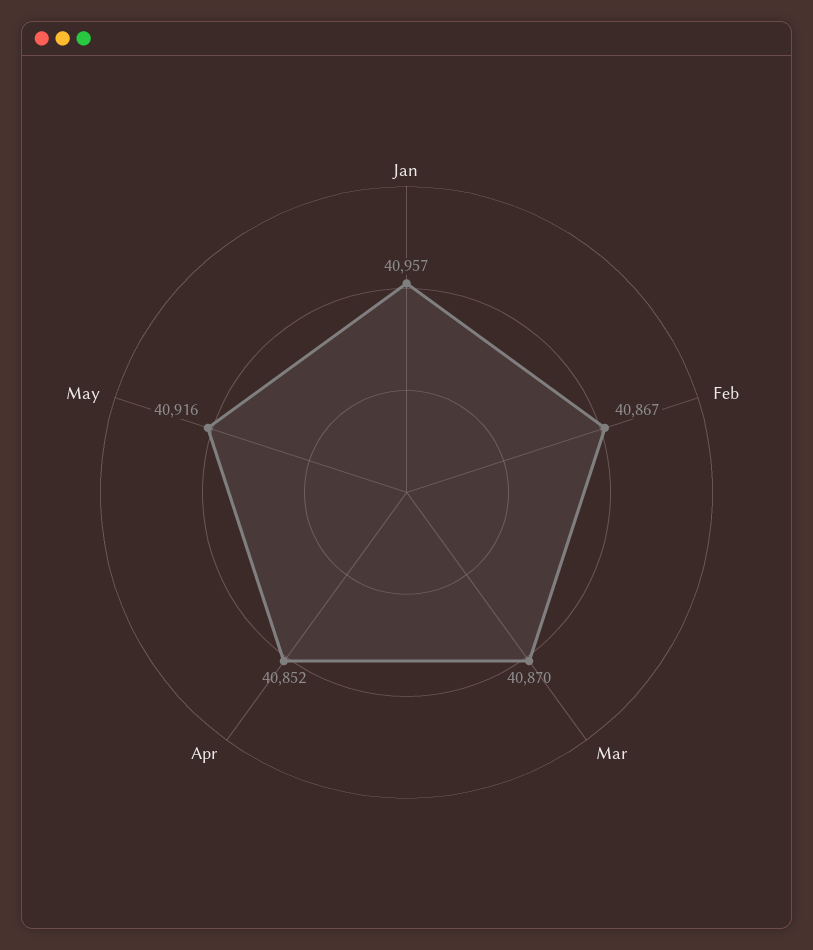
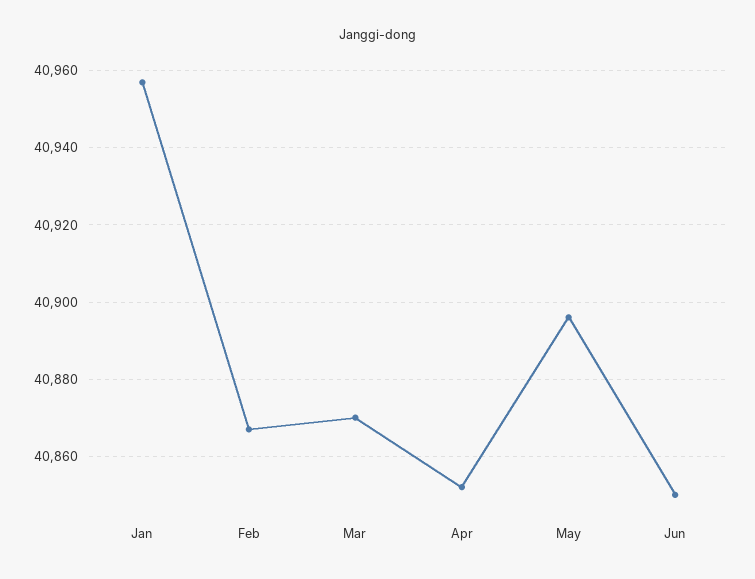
May: 40916 -> 40895
Jun: none -> 40850

